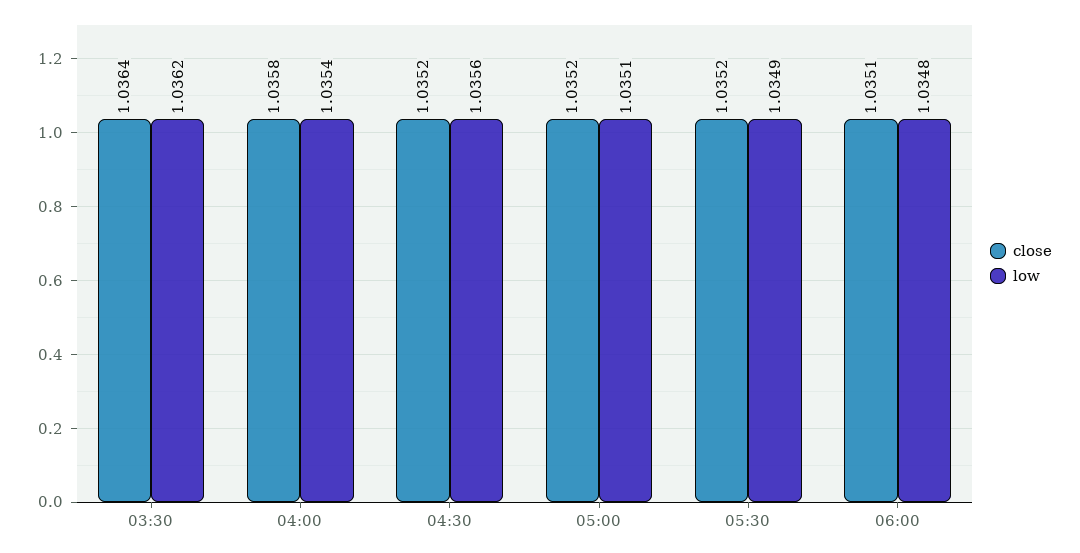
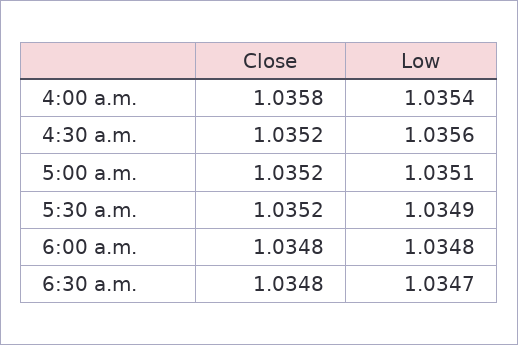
close, 03:30: 1.0364 -> none
low, 03:30: 1.0362 -> none
close, 06:00: 1.0351 -> 1.0348
close, 6:30 a.m.: none -> 1.0348
low, 6:30 a.m.: none -> 1.0347

